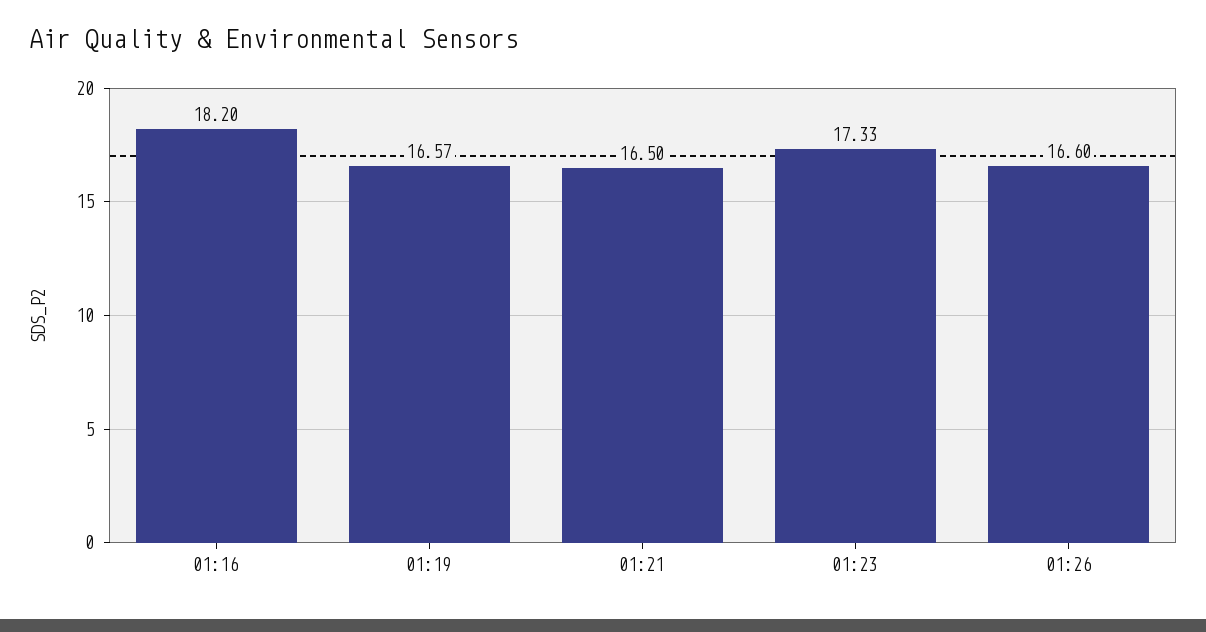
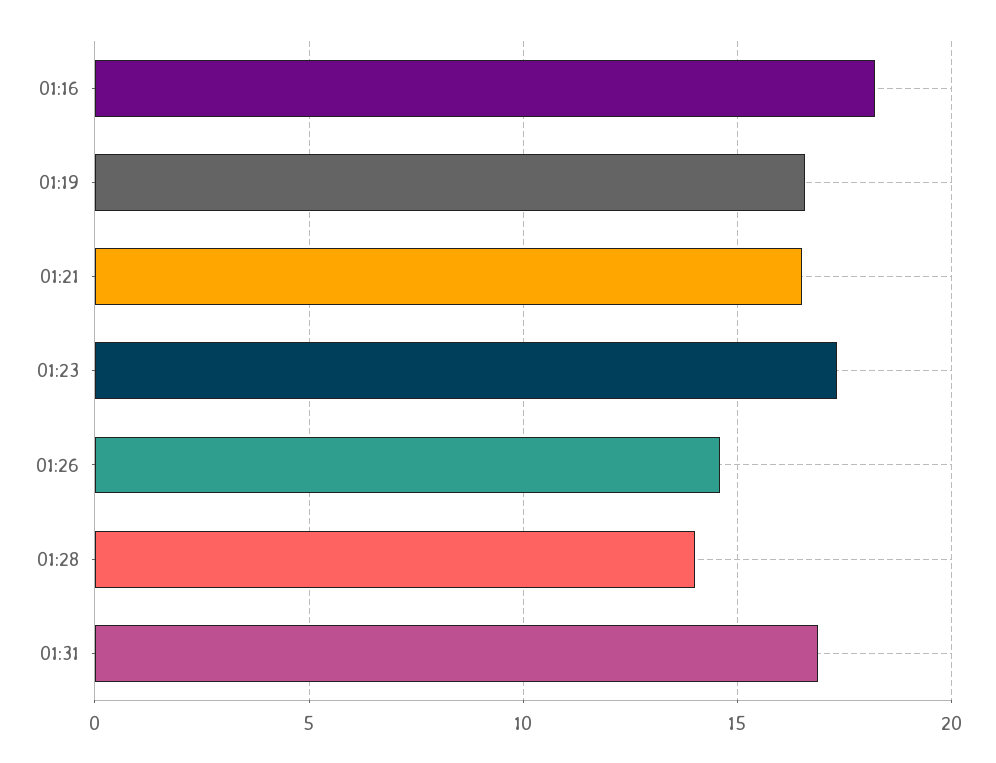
01:26: 16.6 -> 14.5
01:28: none -> 14
01:31: none -> 17

